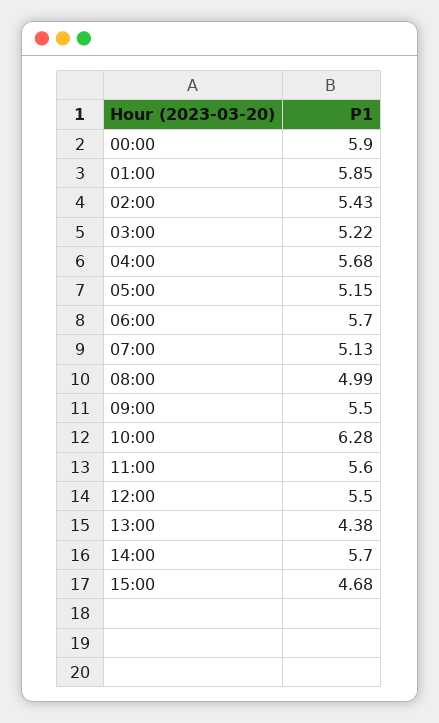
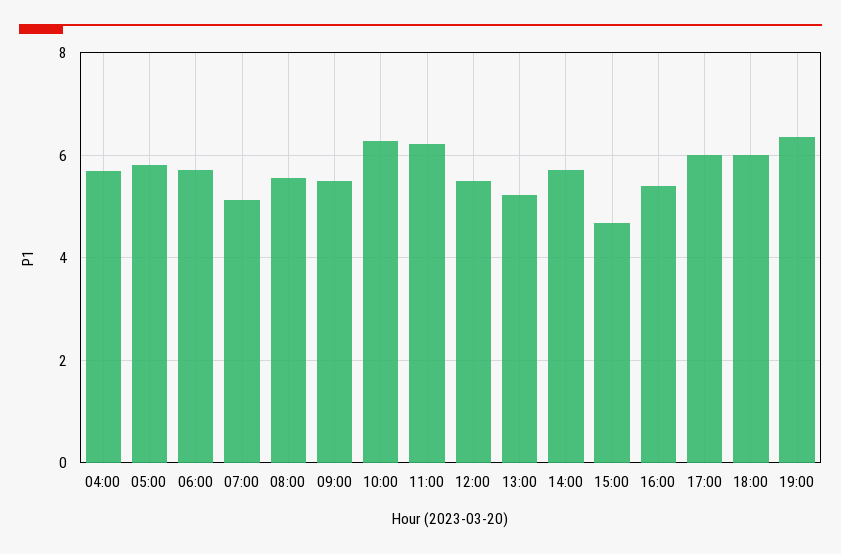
00:00: 5.9 -> none
01:00: 5.85 -> none
02:00: 5.43 -> none
03:00: 5.22 -> none
05:00: 5.15 -> 5.8
08:00: 4.99 -> 5.6
11:00: 5.6 -> 6.2
13:00: 4.38 -> 5.2
16:00: none -> 5.4
17:00: none -> 6
18:00: none -> 6
19:00: none -> 6.4

